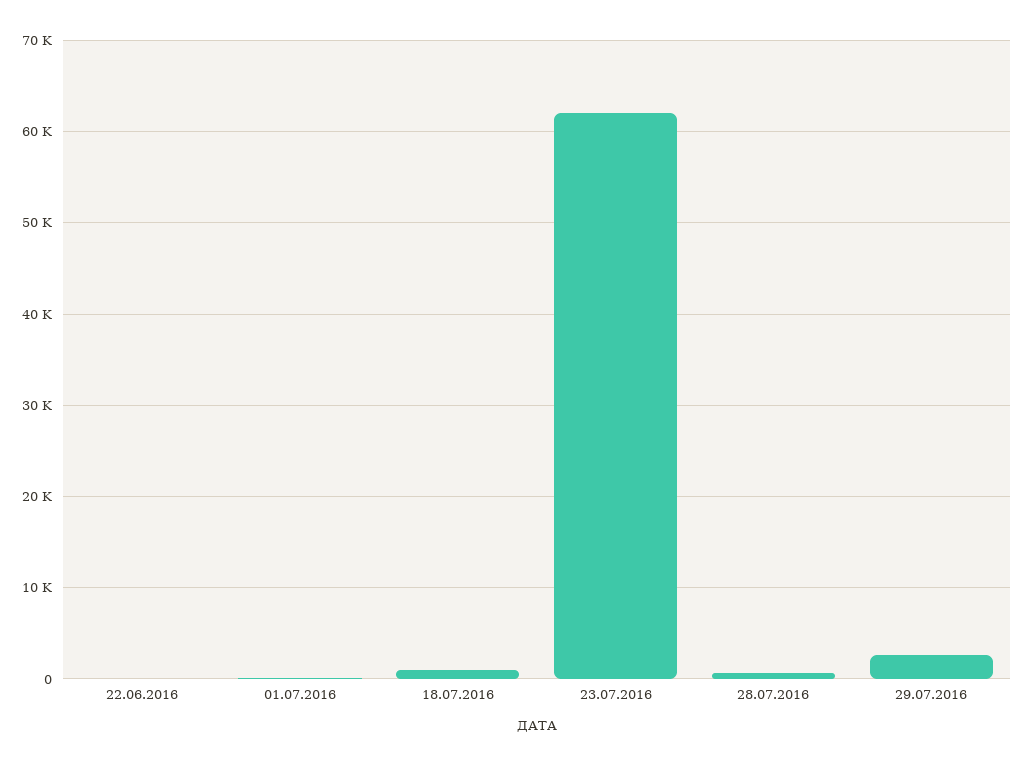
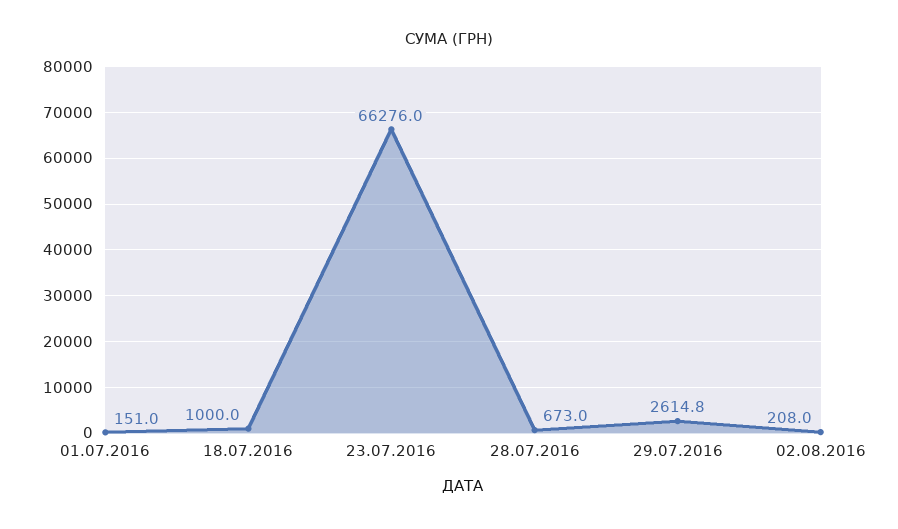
22.06.2016: 0 -> none
23.07.2016: 62000 -> 66276
02.08.2016: none -> 208

